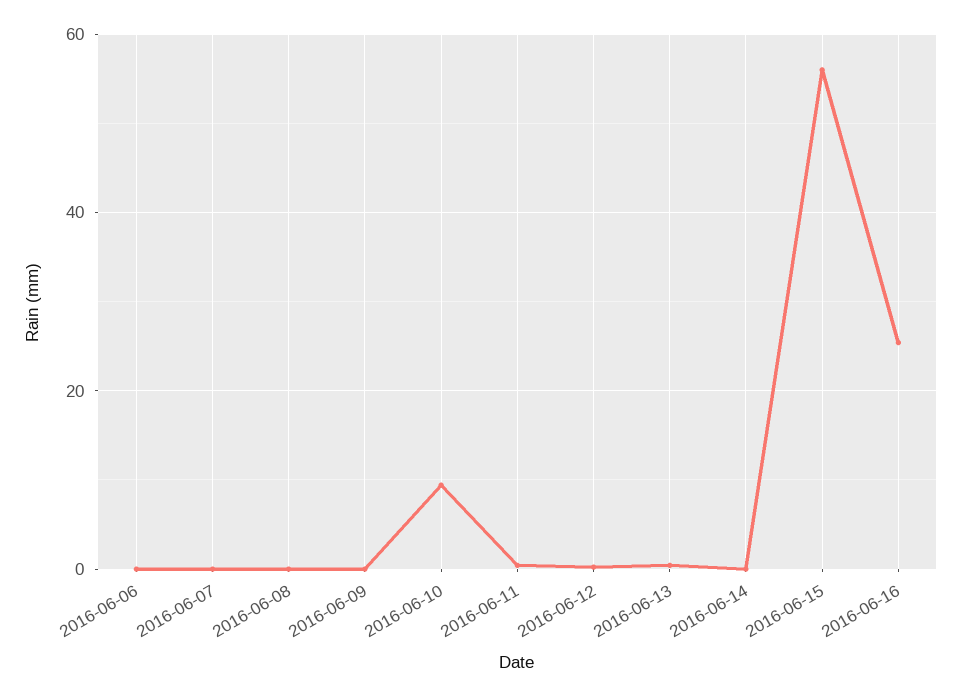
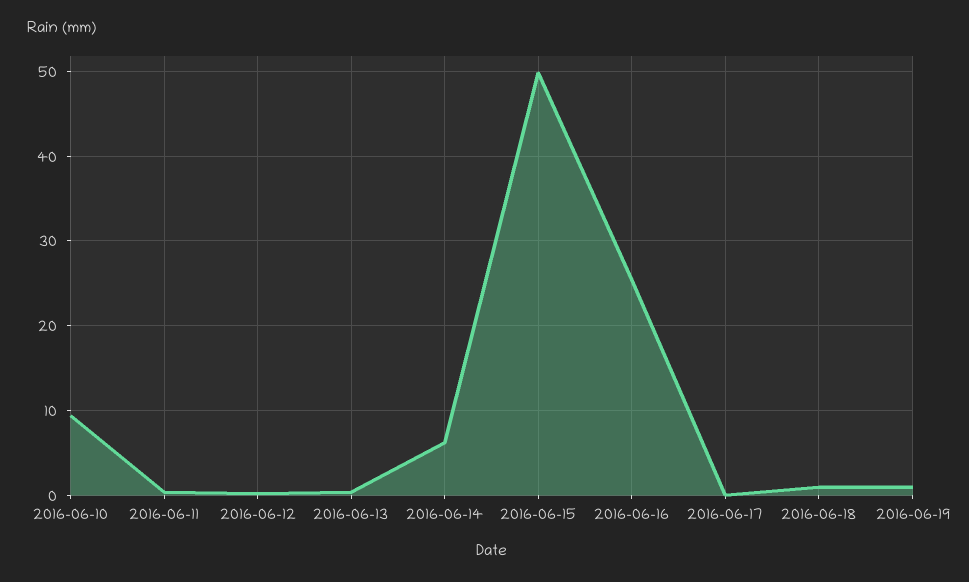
2016-06-06: 0 -> none
2016-06-07: 0 -> none
2016-06-08: 0 -> none
2016-06-09: 0 -> none
2016-06-14: 0 -> 6
2016-06-15: 56 -> 50
2016-06-17: none -> 0
2016-06-18: none -> 1
2016-06-19: none -> 1

